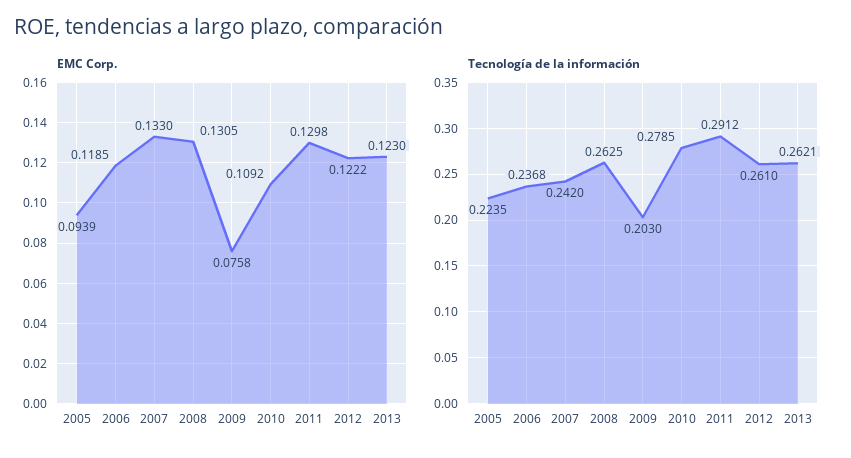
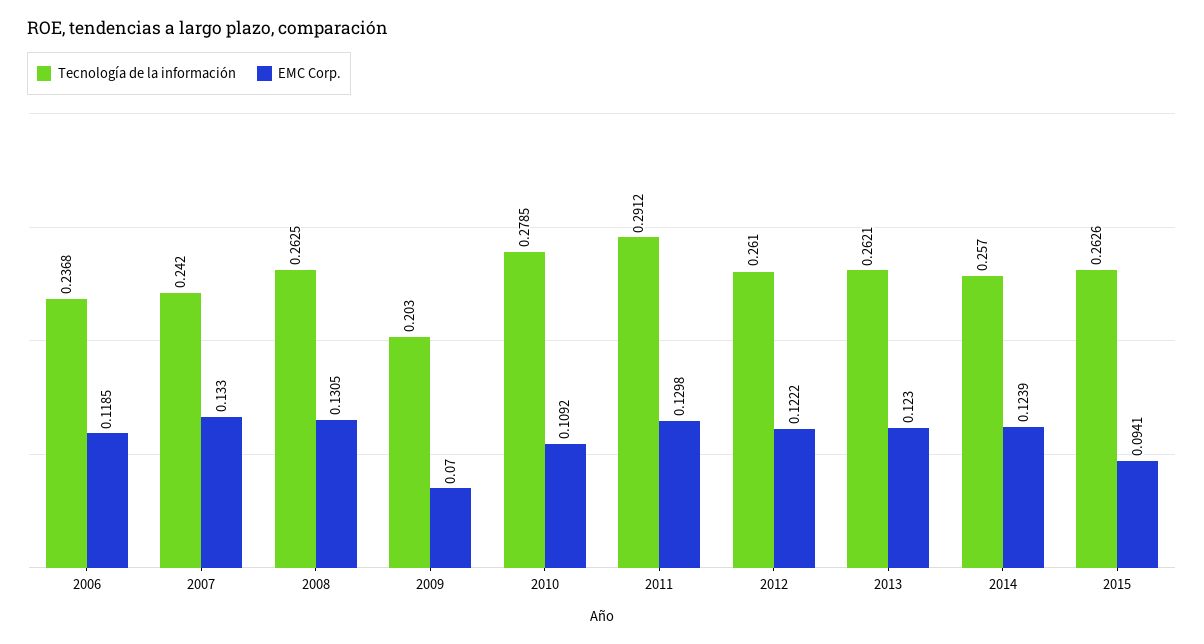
EMC Corp., 2005: 0.0939 -> none
EMC Corp., 2009: 0.0758 -> 0.07
Tecnología de la información, 2005: 0.2235 -> none
Tecnología de la información, 2014: none -> 0.257
EMC Corp., 2014: none -> 0.1239
Tecnología de la información, 2015: none -> 0.2626
EMC Corp., 2015: none -> 0.0941

